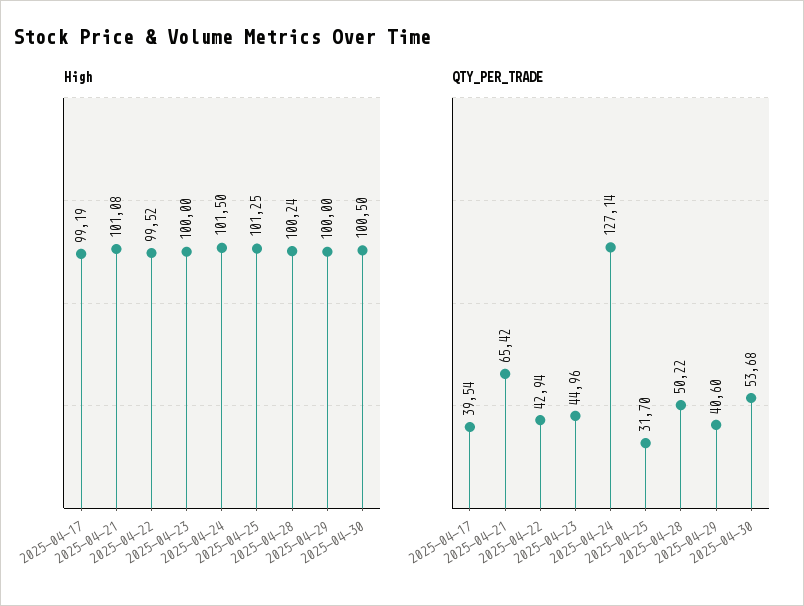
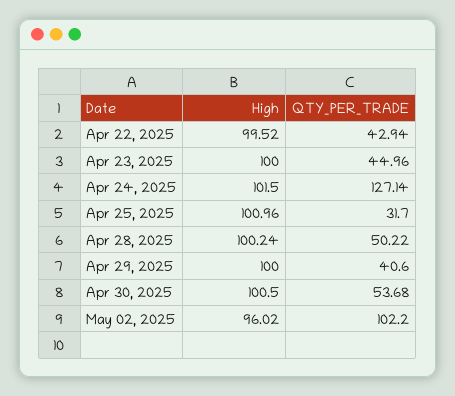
High, 2025-04-17: 99.19 -> none
High, 2025-04-21: 101.08 -> none
High, 2025-04-25: 101.25 -> 100.96
QTY_PER_TRADE, 2025-04-17: 39.54 -> none
QTY_PER_TRADE, 2025-04-21: 65.42 -> none
High, May 02, 2025: none -> 96.02
QTY_PER_TRADE, May 02, 2025: none -> 102.2

